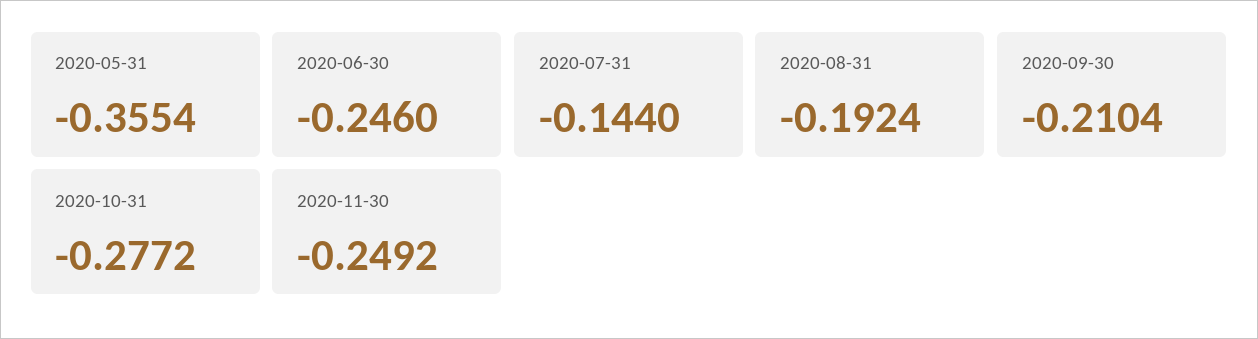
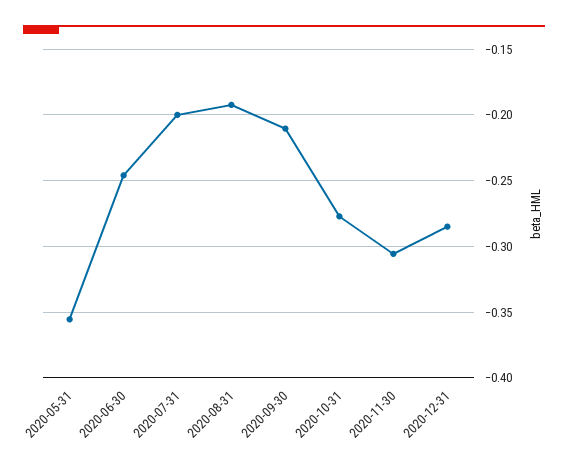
2020-07-31: -0.144 -> -0.2
2020-11-30: -0.2492 -> -0.305
2020-12-31: none -> -0.285

